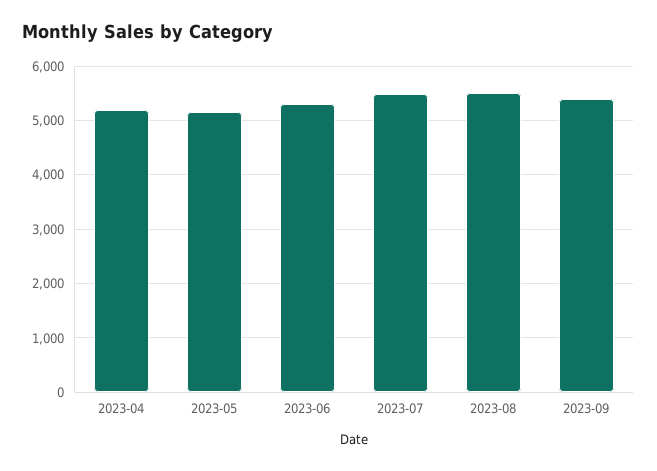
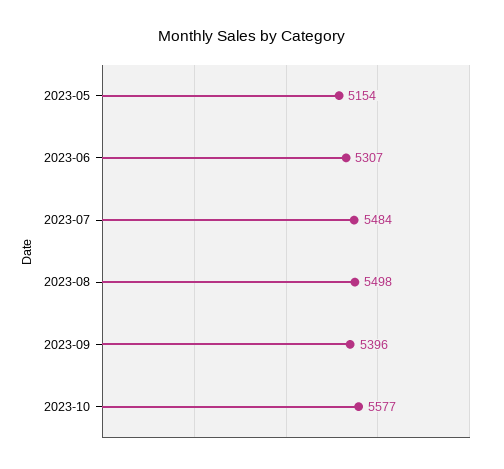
2023-04: 5200 -> none
2023-10: none -> 5577

